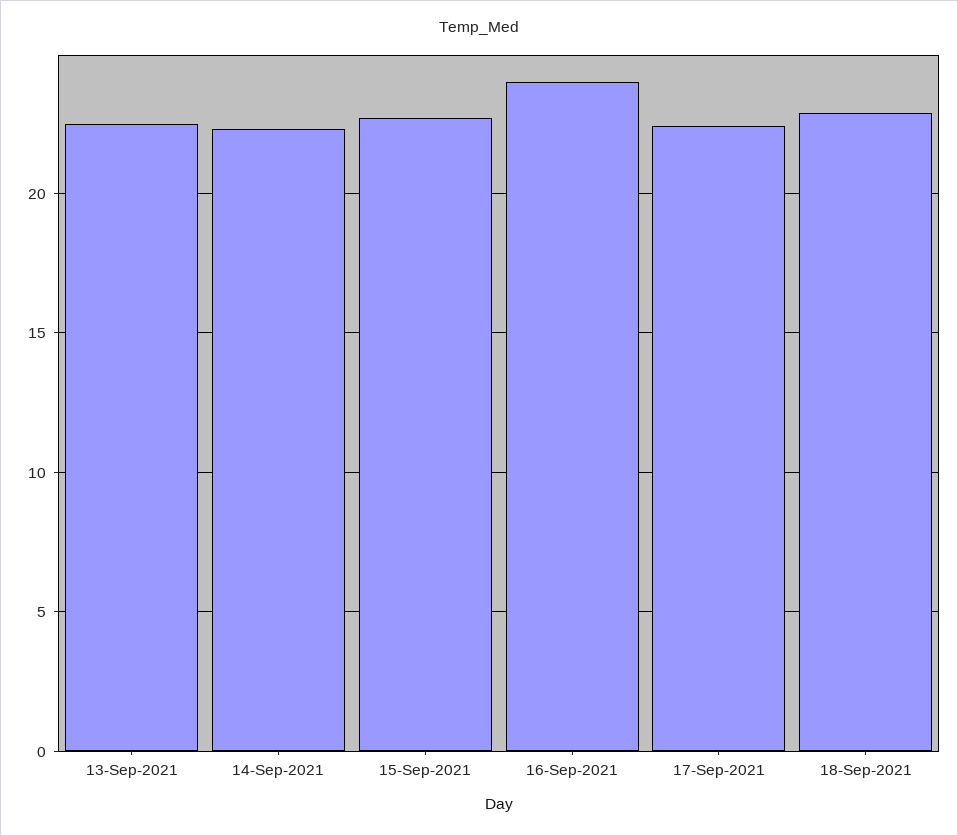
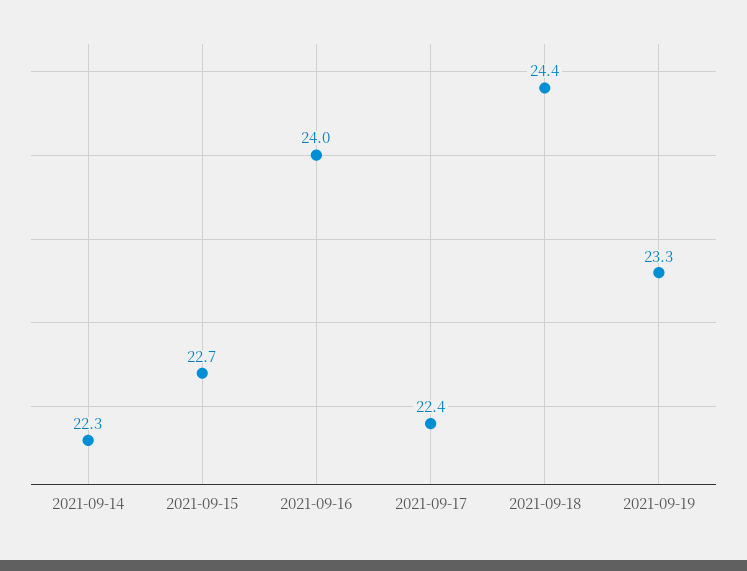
13-Sep-2021: 22.5 -> none
18-Sep-2021: 23 -> 24.4
2021-09-19: none -> 23.3

